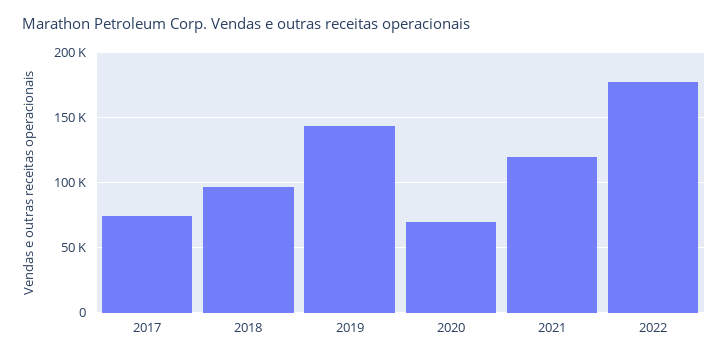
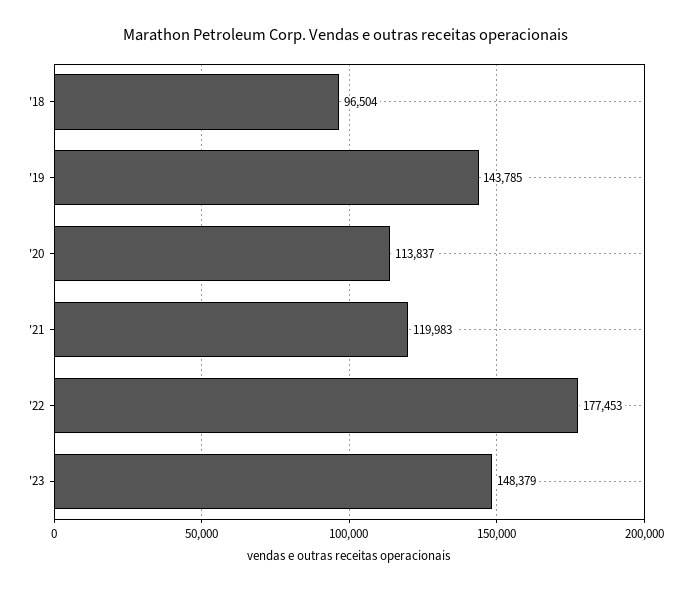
2017: 75000 -> none
2020: 70000 -> 113837
'23: none -> 148379

